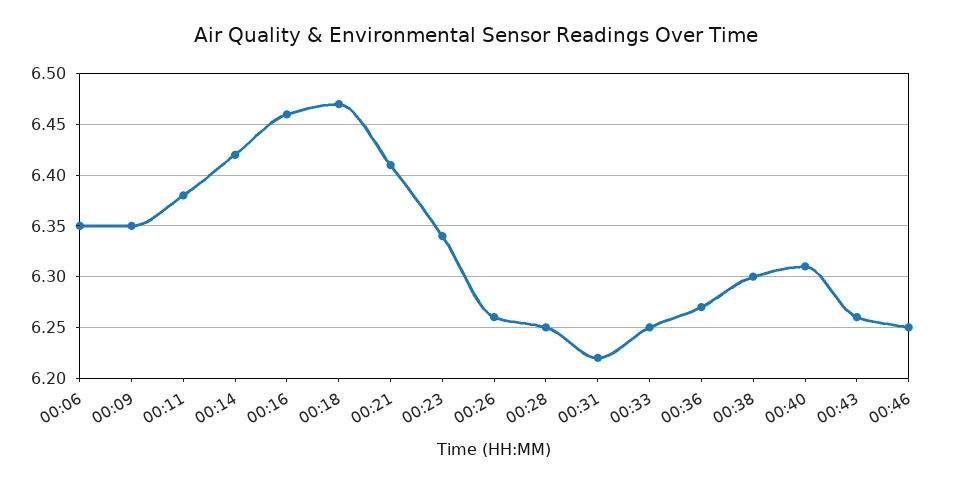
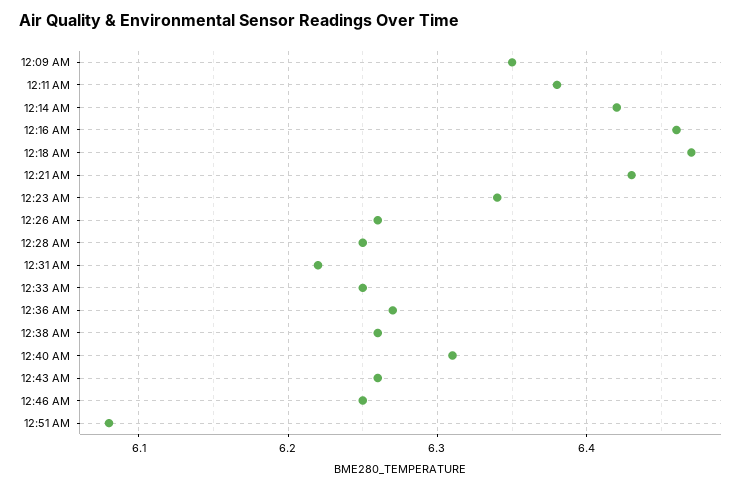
00:06: 6.35 -> none
00:21: 6.41 -> 6.43
00:38: 6.3 -> 6.26
12:51 AM: none -> 6.08

